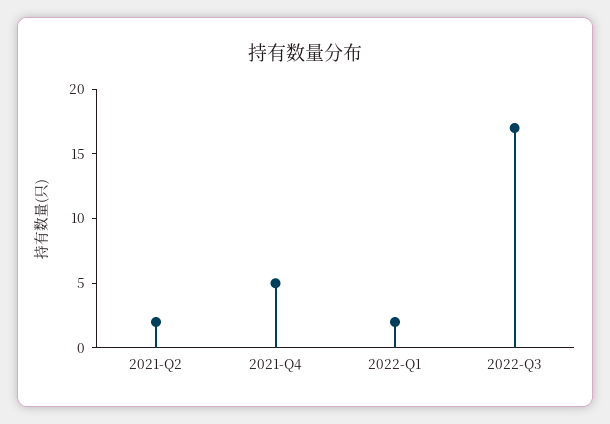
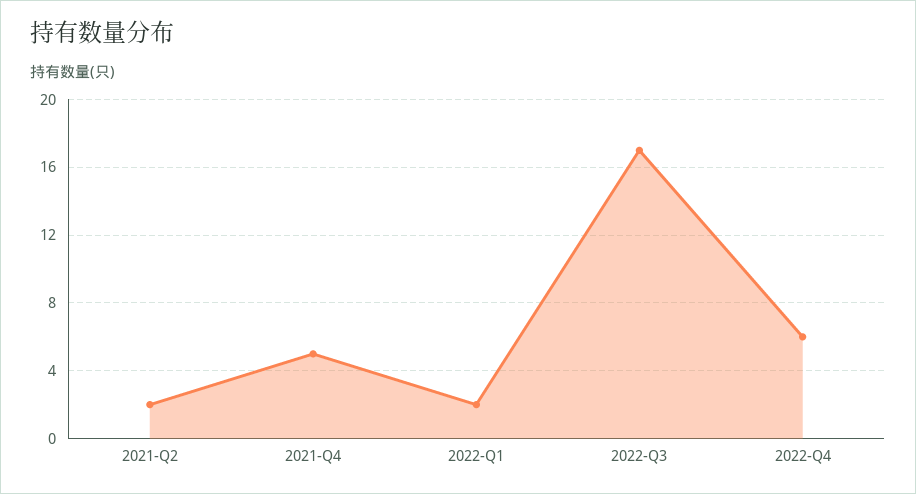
2022-Q4: none -> 6

